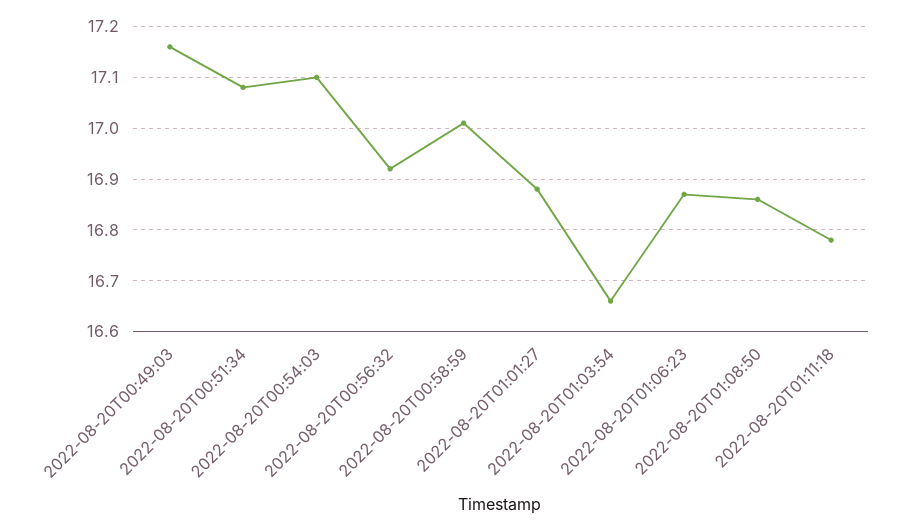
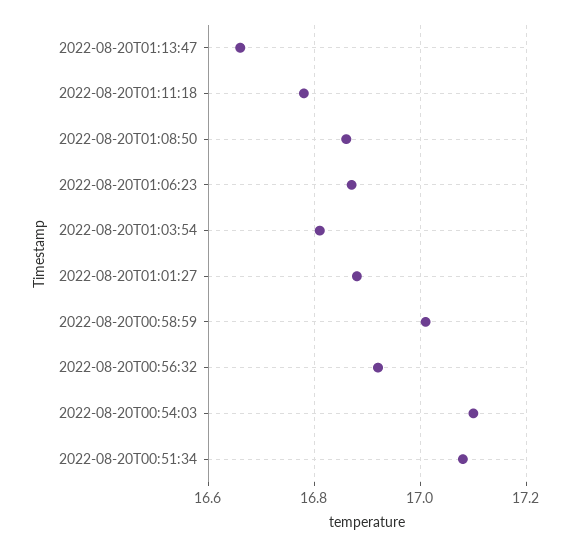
2022-08-20T00:49:03: 17.15 -> none
2022-08-20T01:03:54: 16.65 -> 16.8
2022-08-20T01:13:47: none -> 16.65

